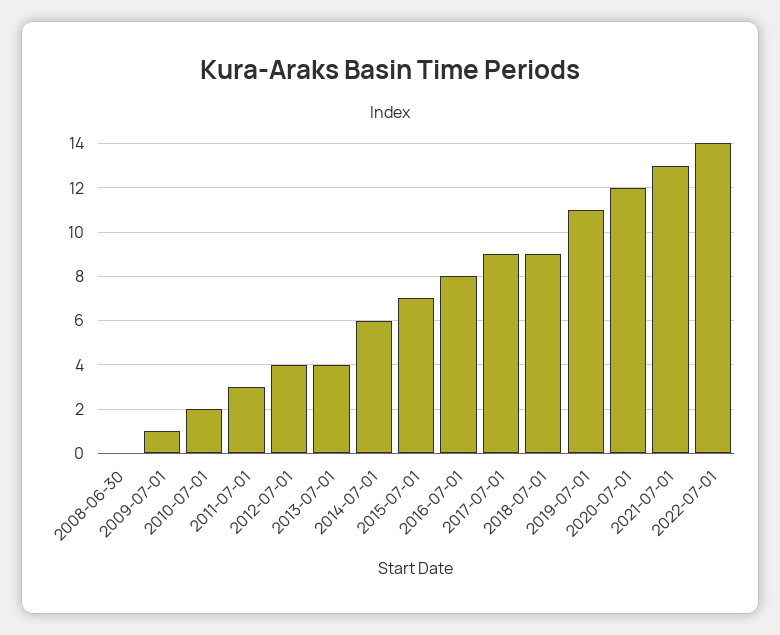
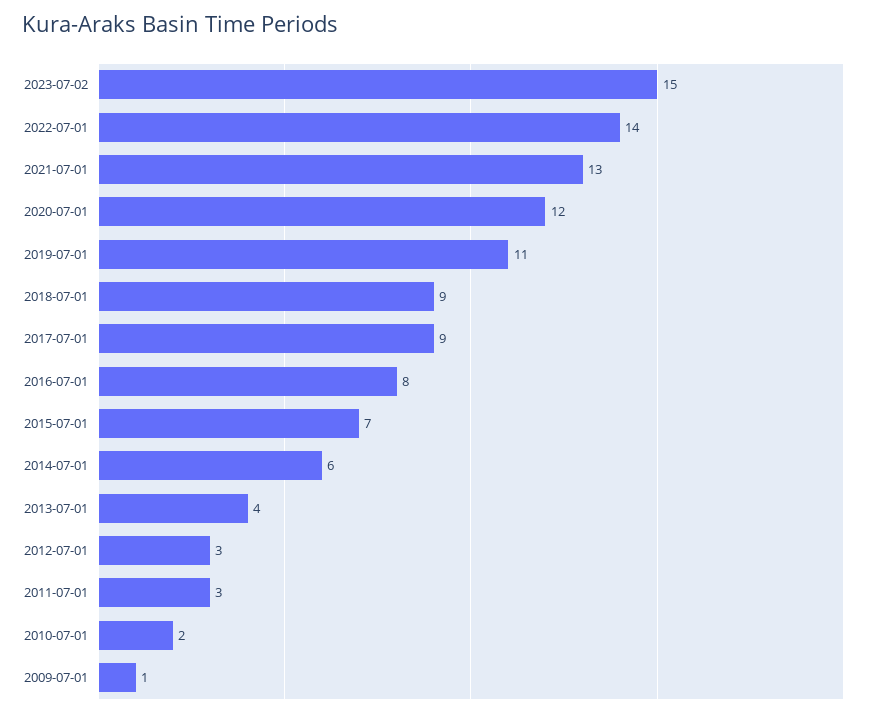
2008-06-30: 0 -> none
2012-07-01: 4 -> 3
2023-07-02: none -> 15

